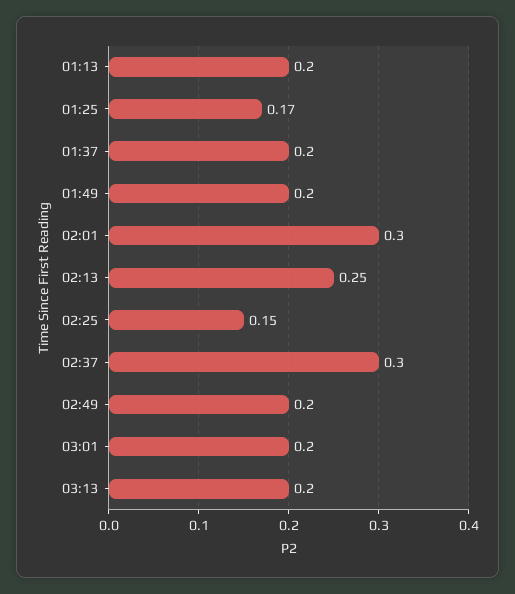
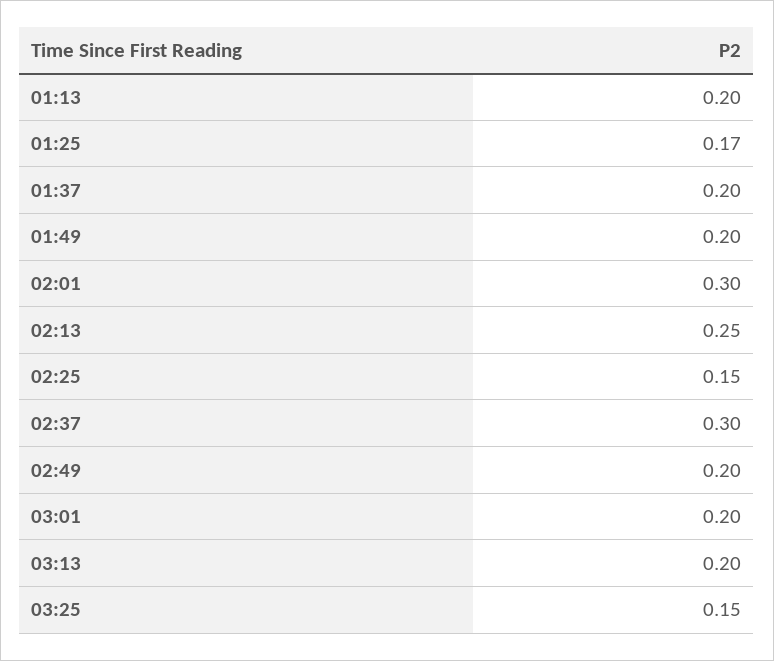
03:25: none -> 0.15

